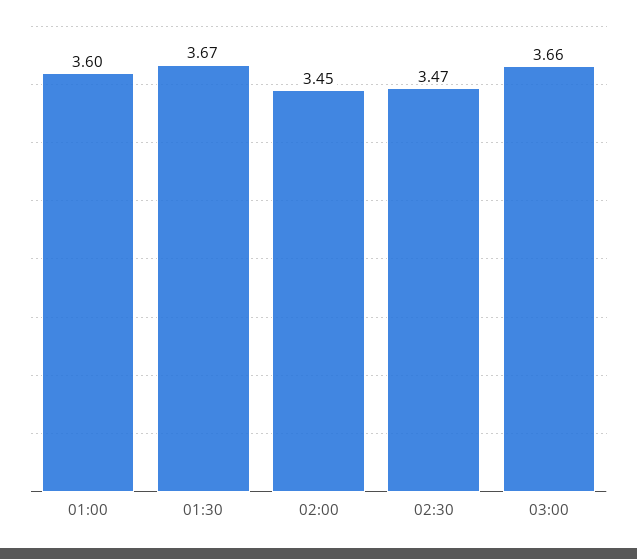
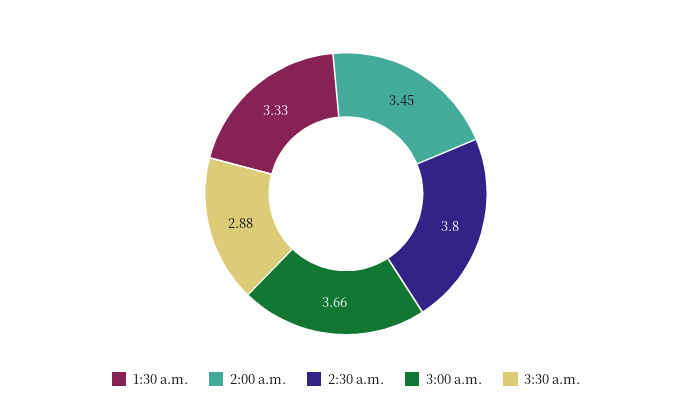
01:00: 3.6 -> none
01:30: 3.67 -> 3.33
02:30: 3.47 -> 3.8
3:30 a.m.: none -> 2.88

